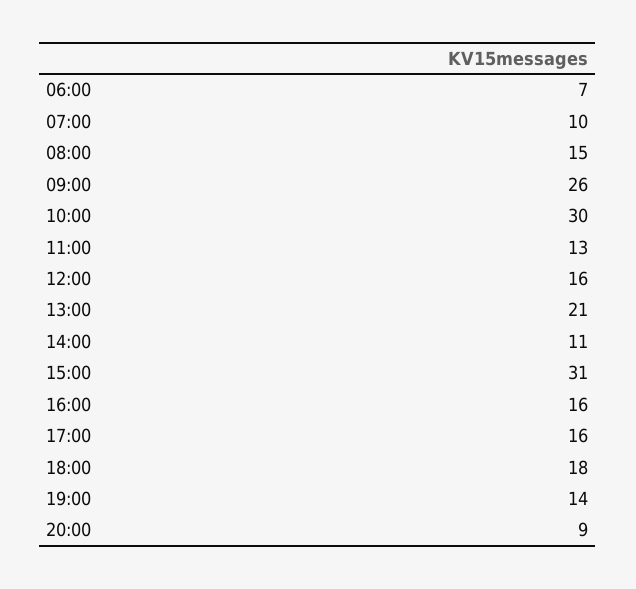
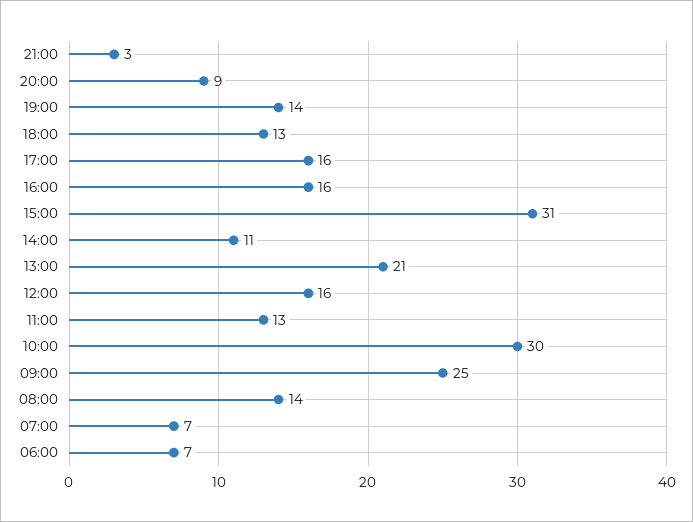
07:00: 10 -> 7
08:00: 15 -> 14
09:00: 26 -> 25
18:00: 18 -> 13
21:00: none -> 3

